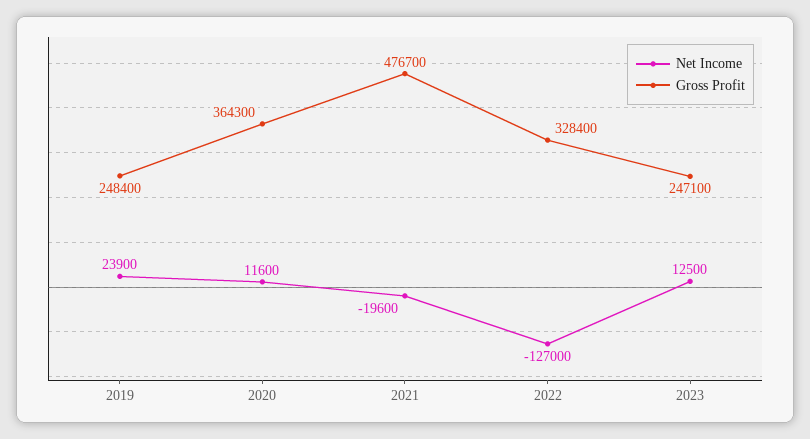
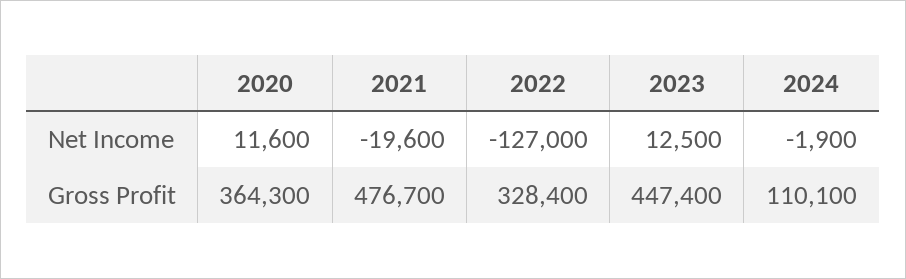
Net Income, 2019: 23900 -> none
Gross Profit, 2019: 248400 -> none
Gross Profit, 2023: 247100 -> 447400
Net Income, 2024: none -> -1900
Gross Profit, 2024: none -> 110100

